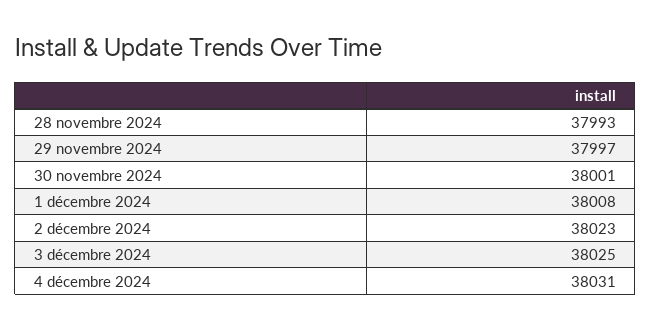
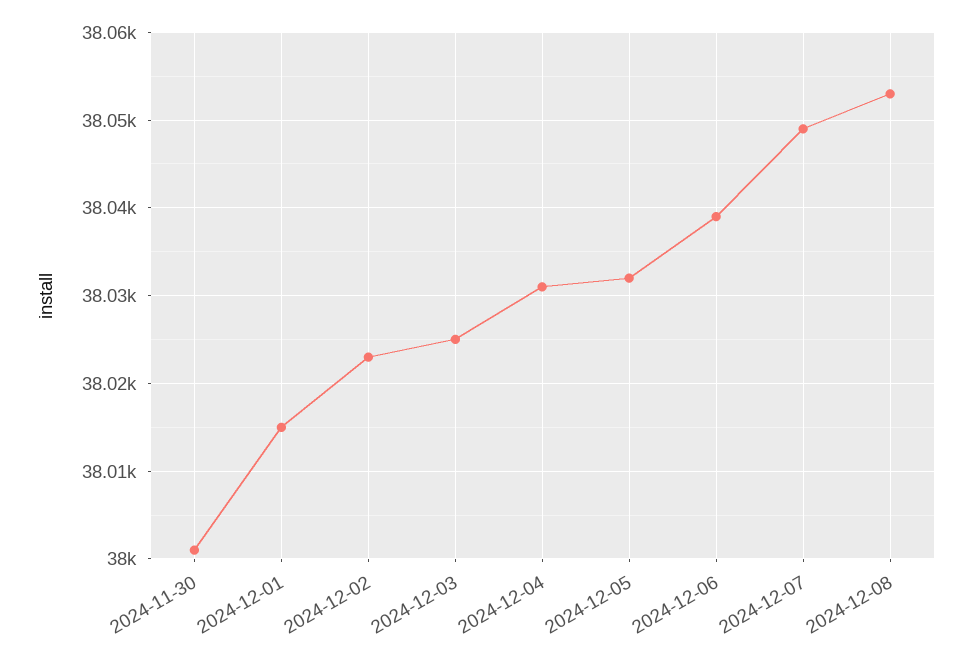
28 novembre 2024: 37993 -> none
29 novembre 2024: 37997 -> none
1 décembre 2024: 38008 -> 38015
2024-12-05: none -> 38032
2024-12-06: none -> 38039
2024-12-07: none -> 38049
2024-12-08: none -> 38053

